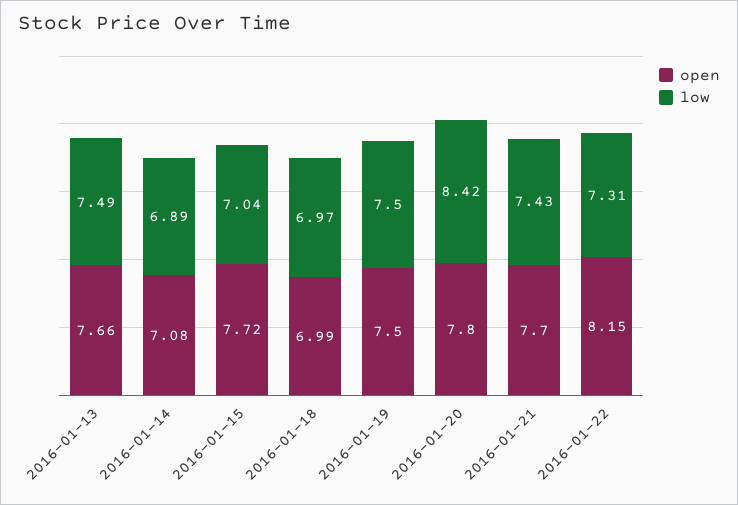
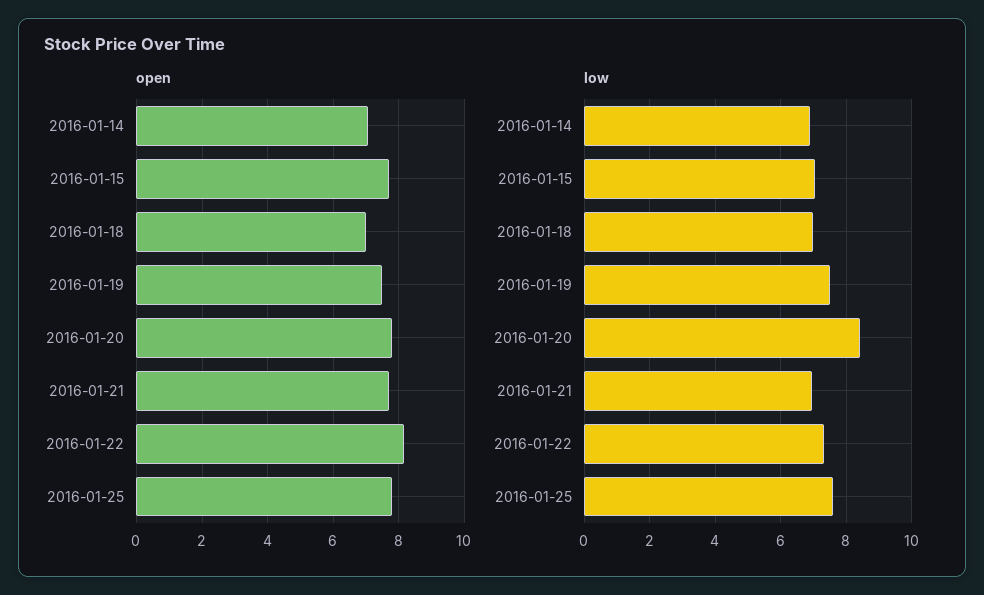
open, 2016-01-13: 7.66 -> none
low, 2016-01-13: 7.49 -> none
low, 2016-01-21: 7.43 -> 7
open, 2016-01-25: none -> 7.8
low, 2016-01-25: none -> 7.6

